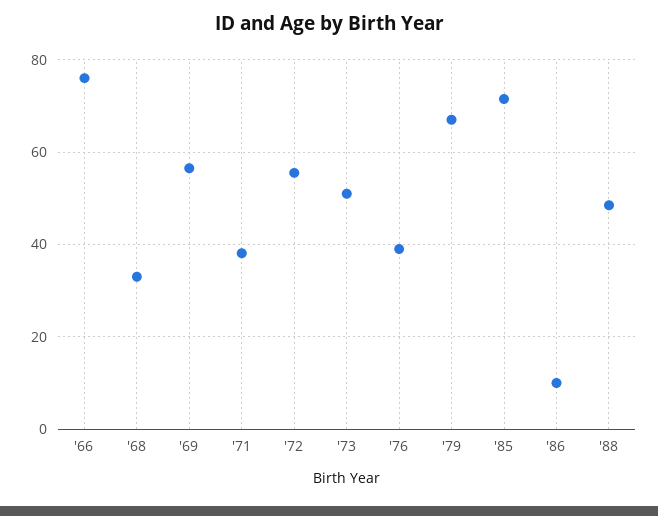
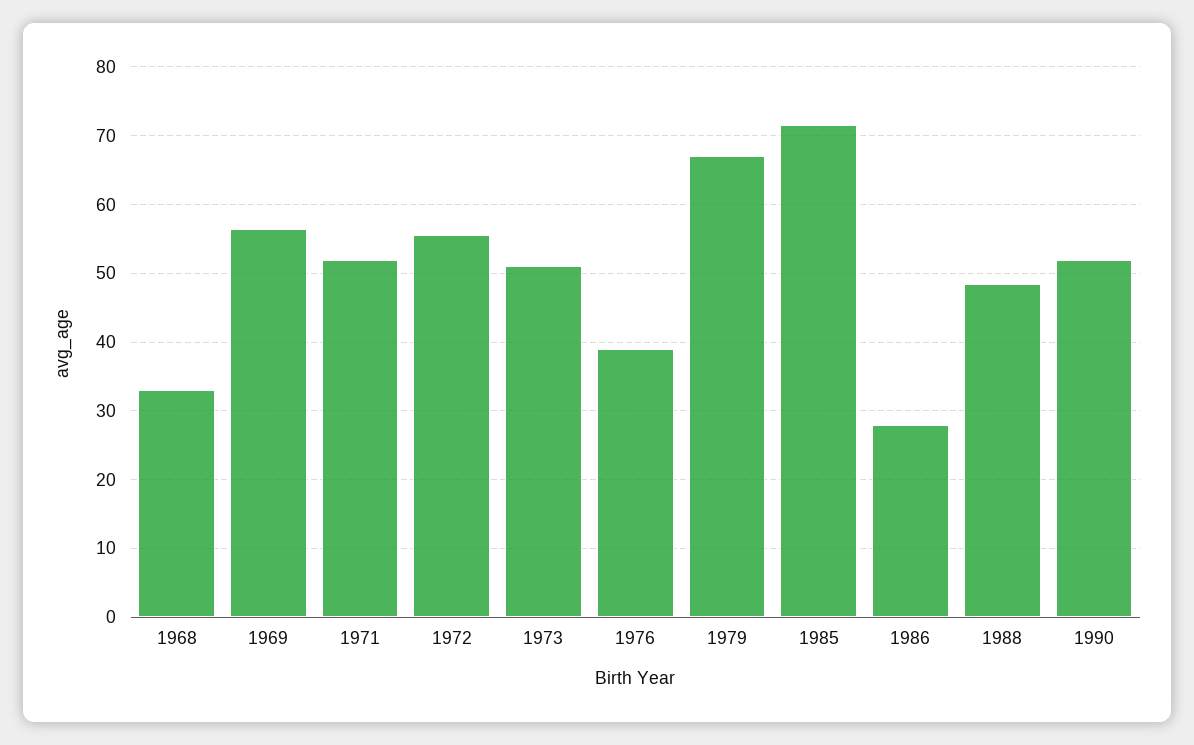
'66: 76 -> none
'71: 38 -> 52
'86: 10 -> 28
1990: none -> 52

